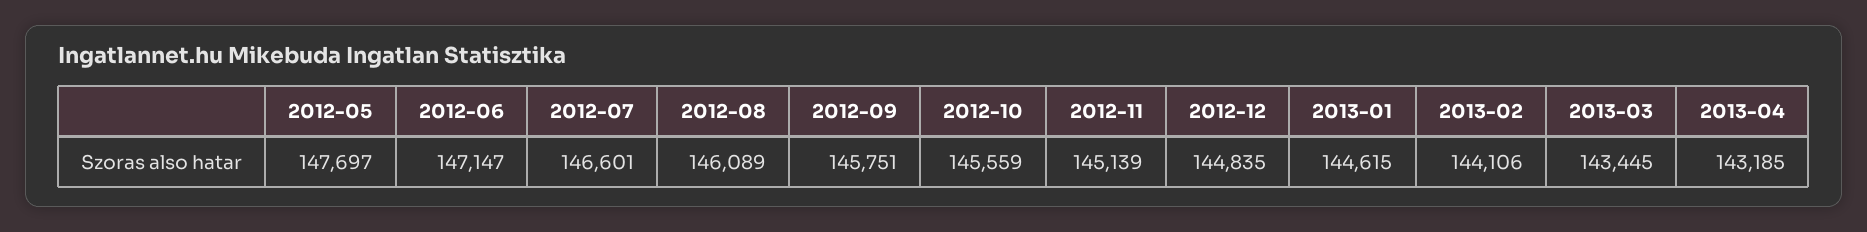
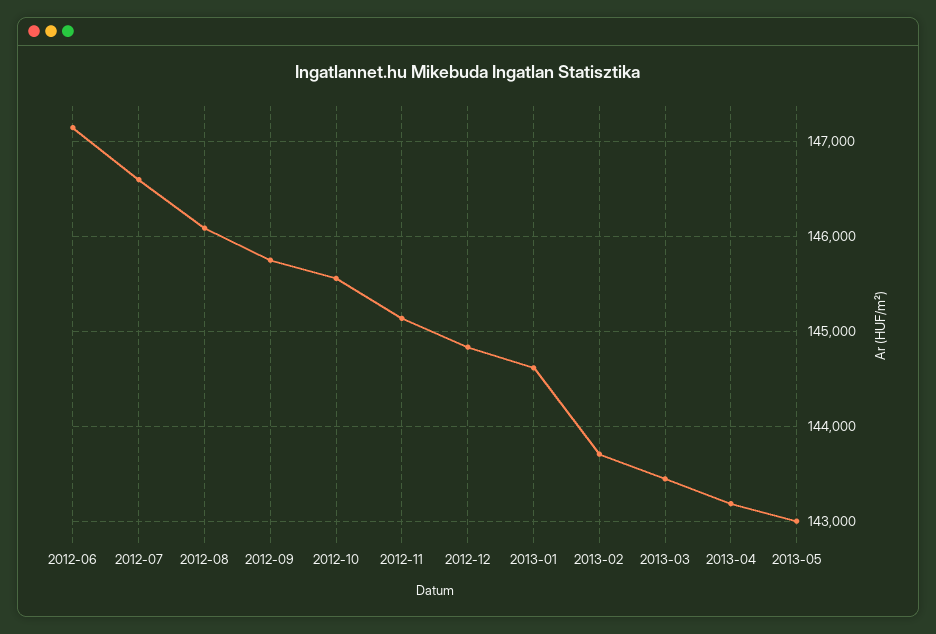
2012-05: 147697 -> none
2013-02: 144106 -> 143700
2013-05: none -> 143000

